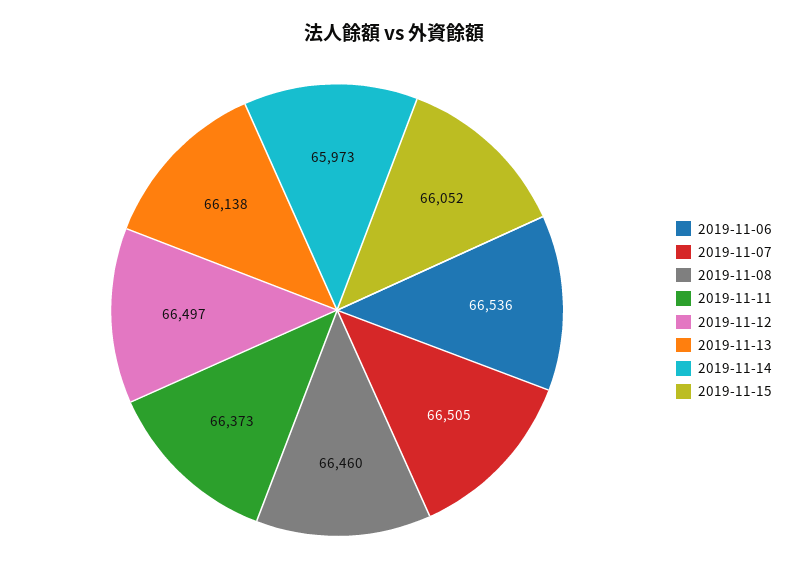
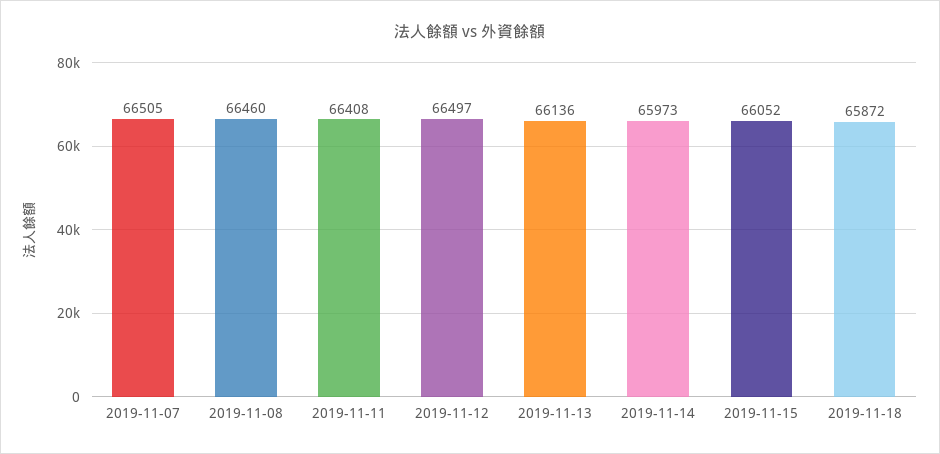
2019-11-06: 66536 -> none
2019-11-11: 66373 -> 66408
2019-11-13: 66138 -> 66136
2019-11-18: none -> 65872

